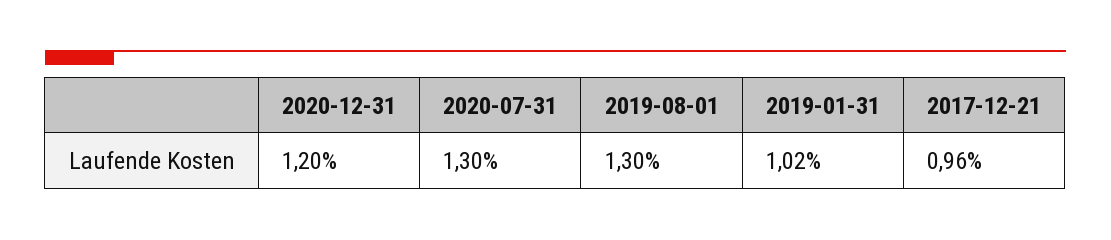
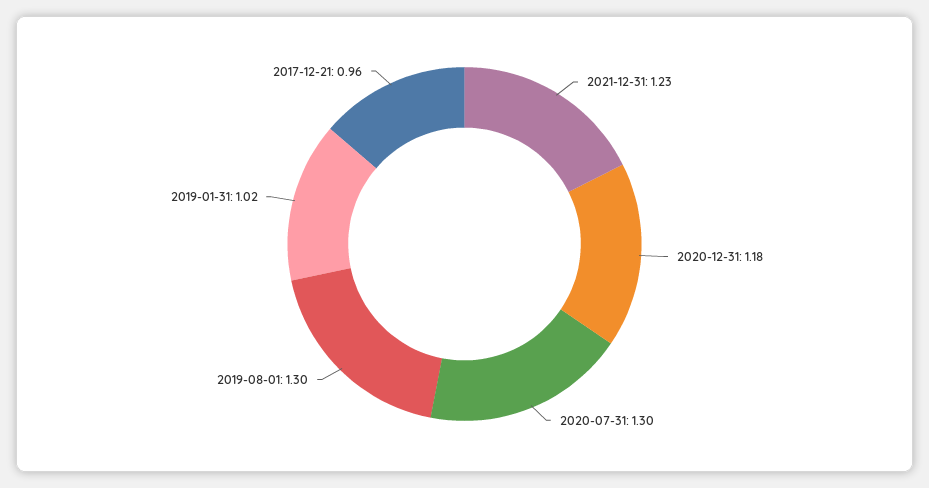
2020-12-31: 1.2 -> 1.18
2021-12-31: none -> 1.23

